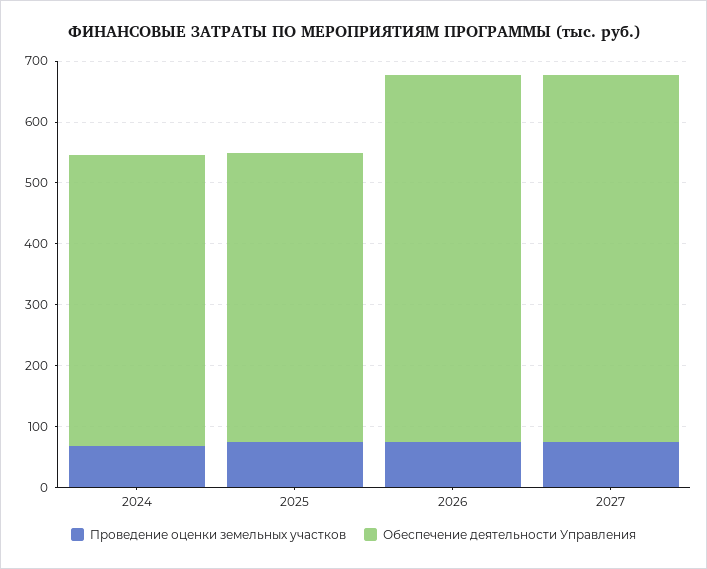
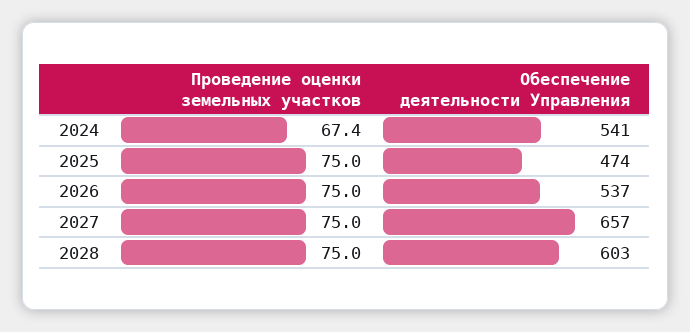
Обеспечение деятельности Управления, 2024: 480 -> 541
Обеспечение деятельности Управления, 2026: 600 -> 537
Обеспечение деятельности Управления, 2027: 600 -> 657
Проведение оценки земельных участков, 2028: none -> 75
Обеспечение деятельности Управления, 2028: none -> 603

